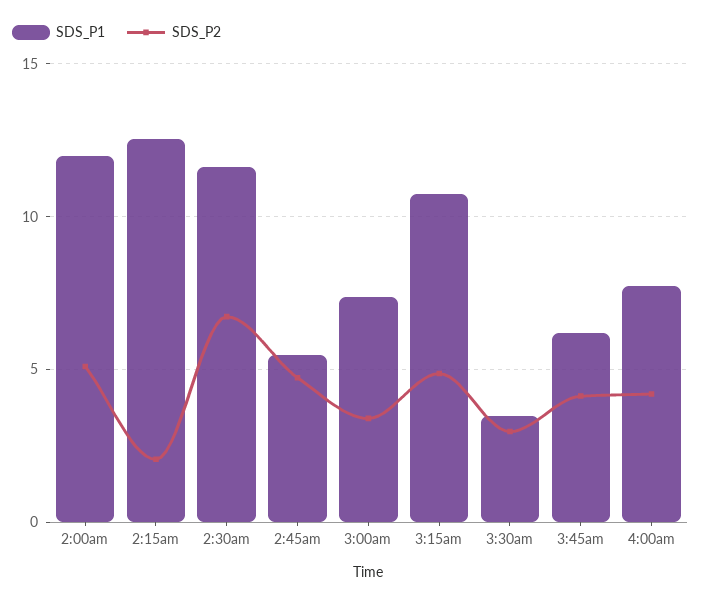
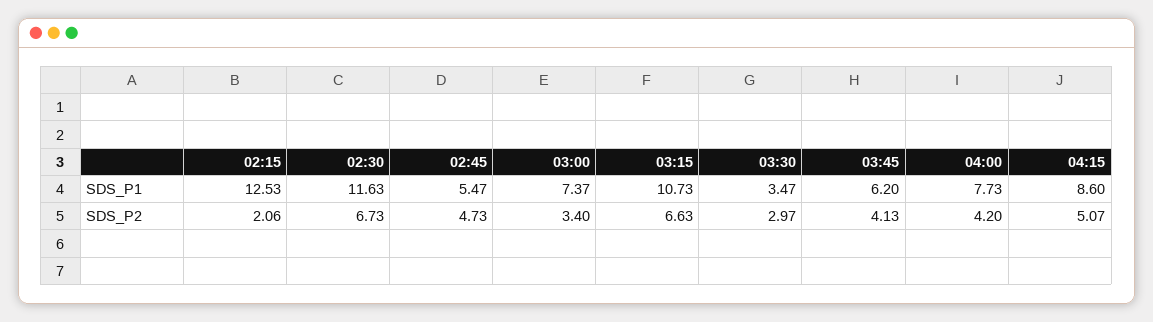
SDS_P1, 2:00am: 12 -> none
SDS_P2, 2:00am: 5 -> none
SDS_P2, 3:15am: 5 -> 6.63
SDS_P1, 04:15: none -> 8.6
SDS_P2, 04:15: none -> 5.07

